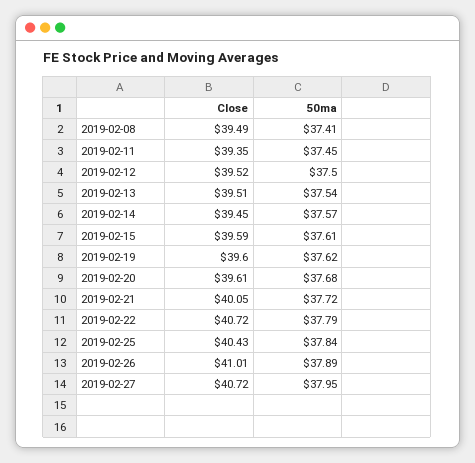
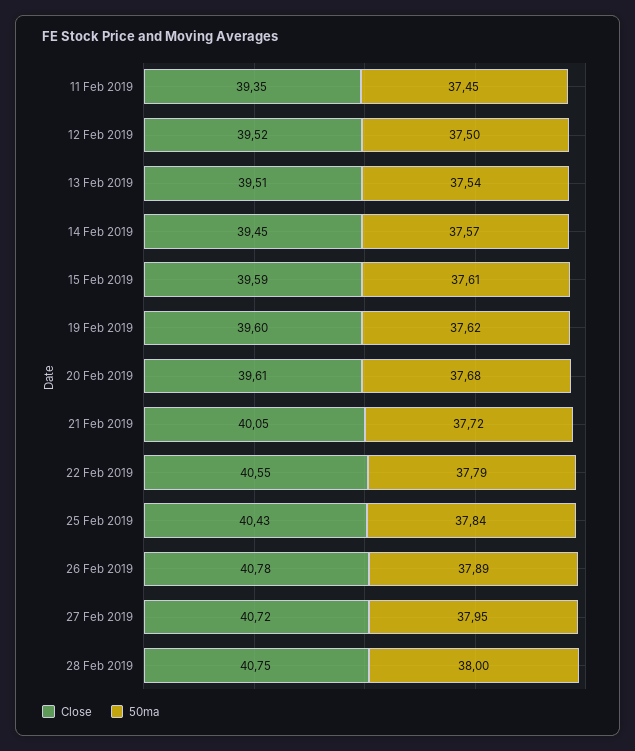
Close, 2019-02-08: 39.49 -> none
50ma, 2019-02-08: 37.41 -> none
Close, 2019-02-22: 40.72 -> 40.55
Close, 2019-02-26: 41.01 -> 40.78
Close, 28 Feb 2019: none -> 40.75
50ma, 28 Feb 2019: none -> 38

